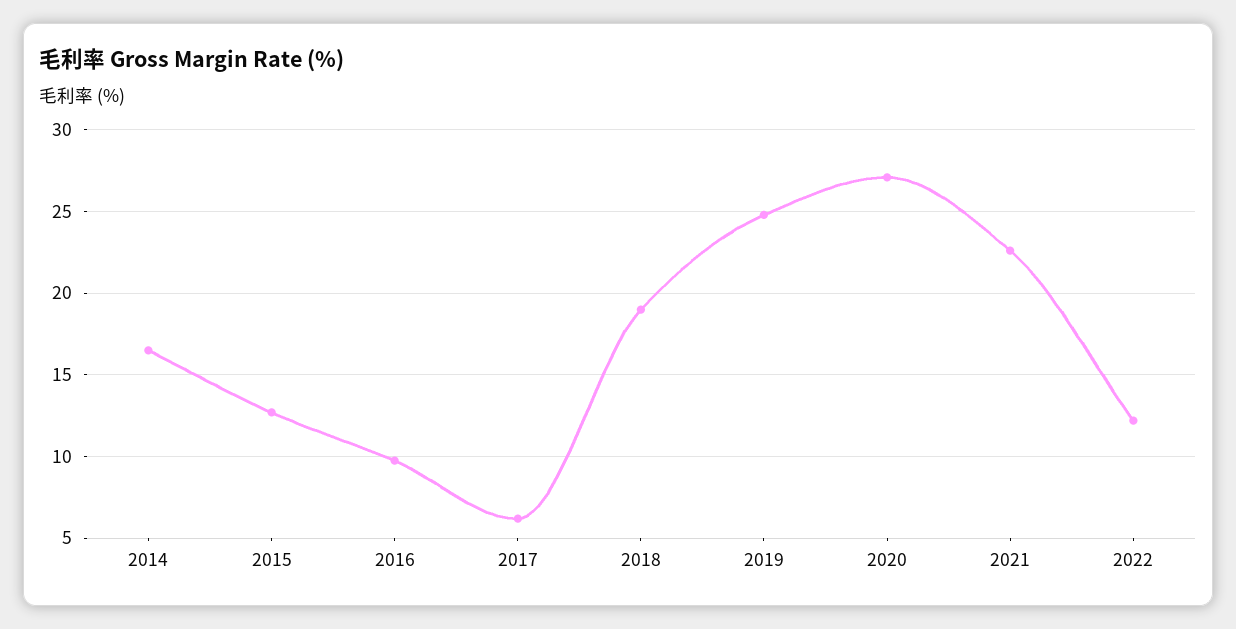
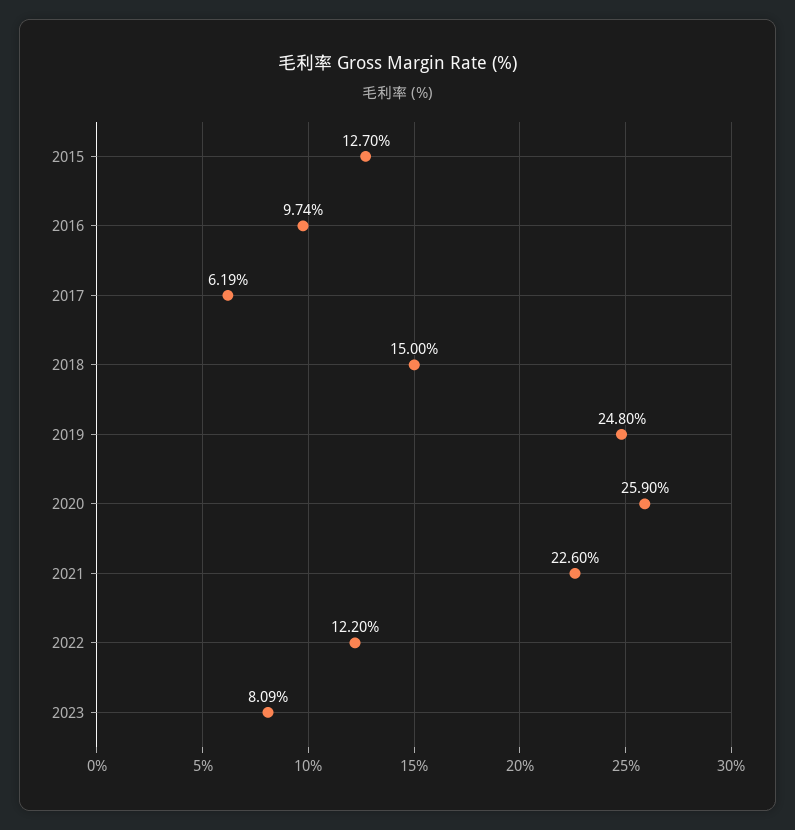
2014: 16.5 -> none
2018: 19 -> 15
2020: 27 -> 25.9
2023: none -> 8.09

